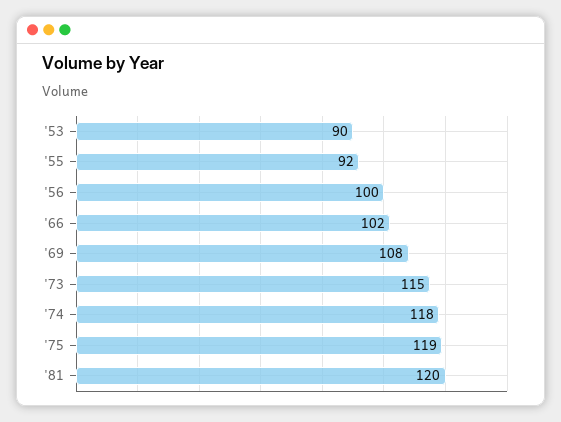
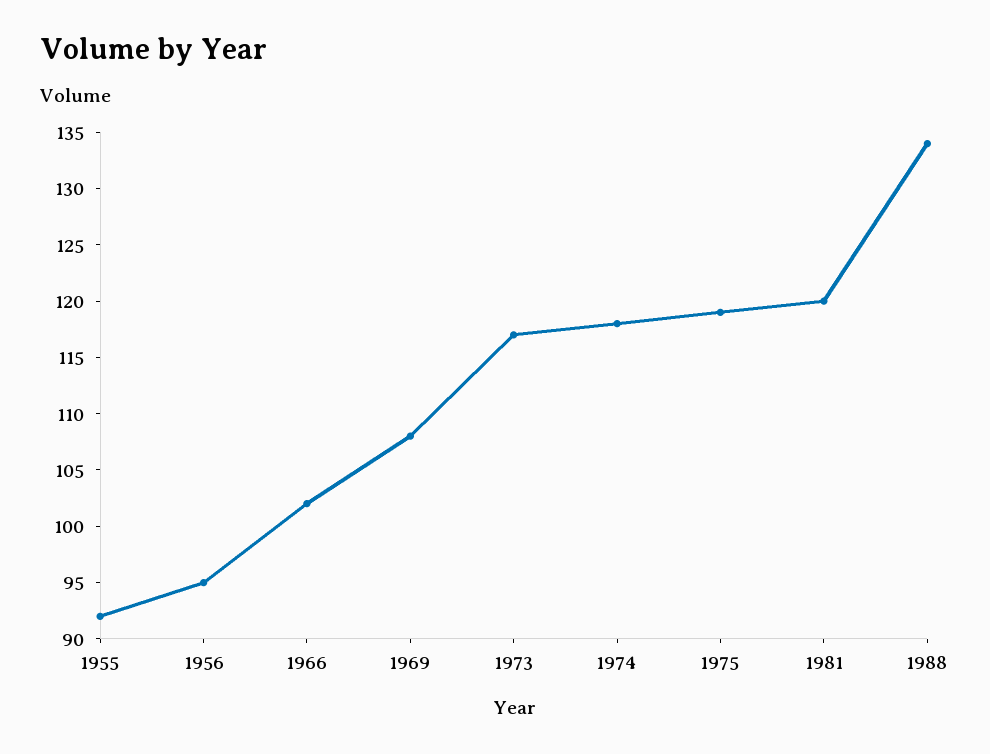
'53: 90 -> none
'56: 100 -> 95
'73: 115 -> 117
1988: none -> 134

